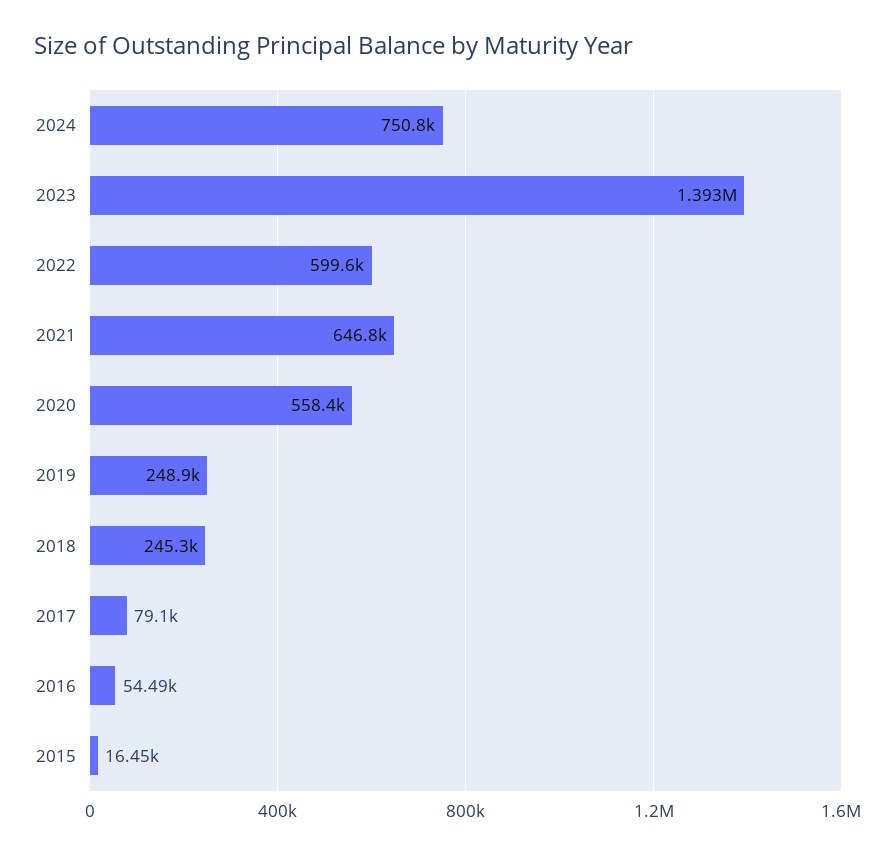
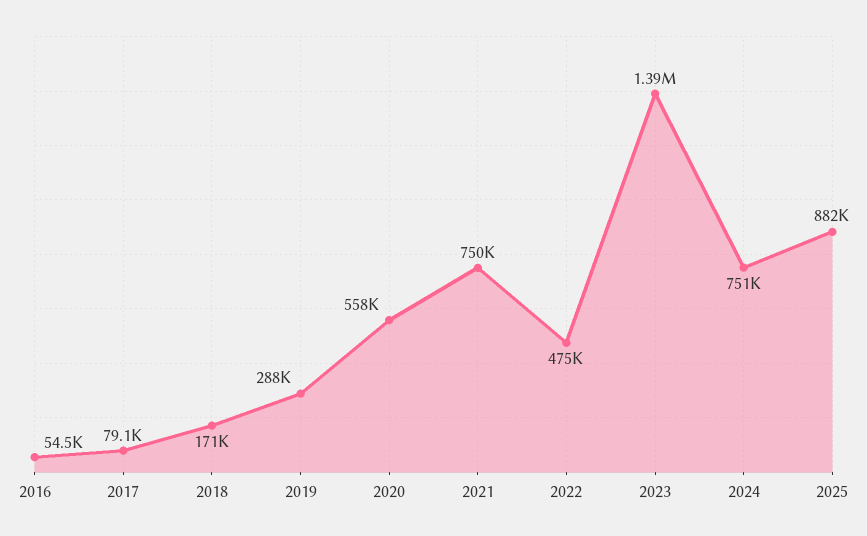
2022: 599600 -> 475000
2021: 646800 -> 750000
2019: 248900 -> 288000
2018: 245300 -> 171000
2015: 16450 -> none
2025: none -> 882000

